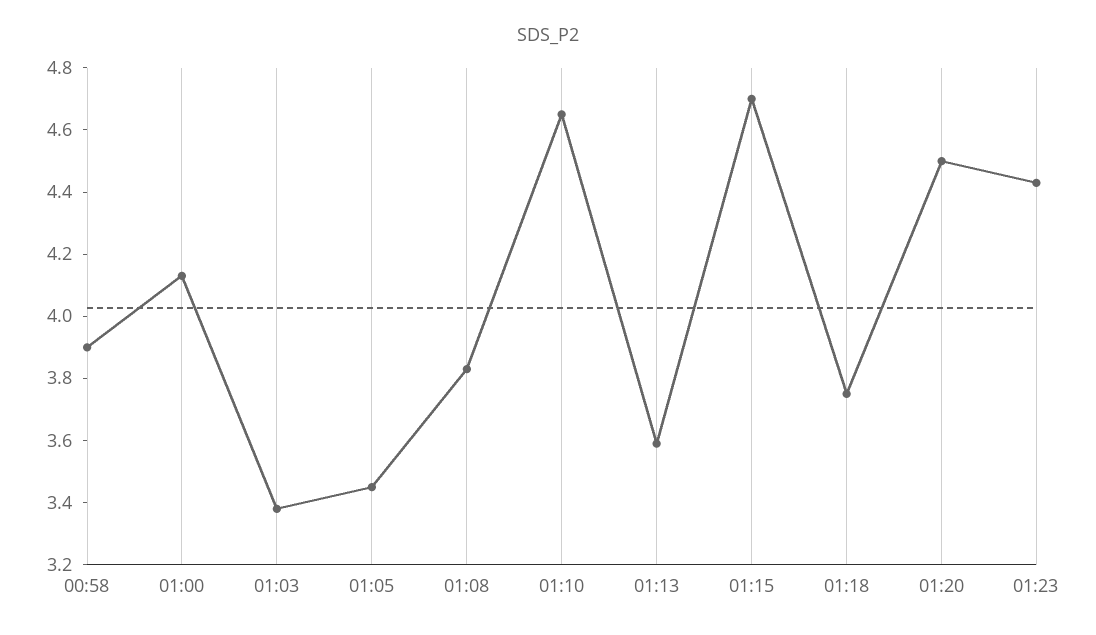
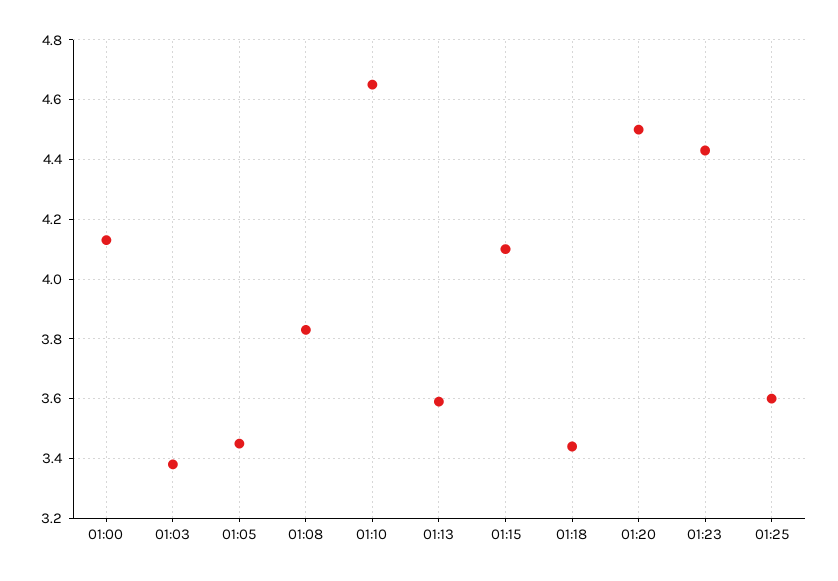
00:58: 3.9 -> none
01:15: 4.7 -> 4.1
01:18: 3.75 -> 3.45
01:25: none -> 3.6

